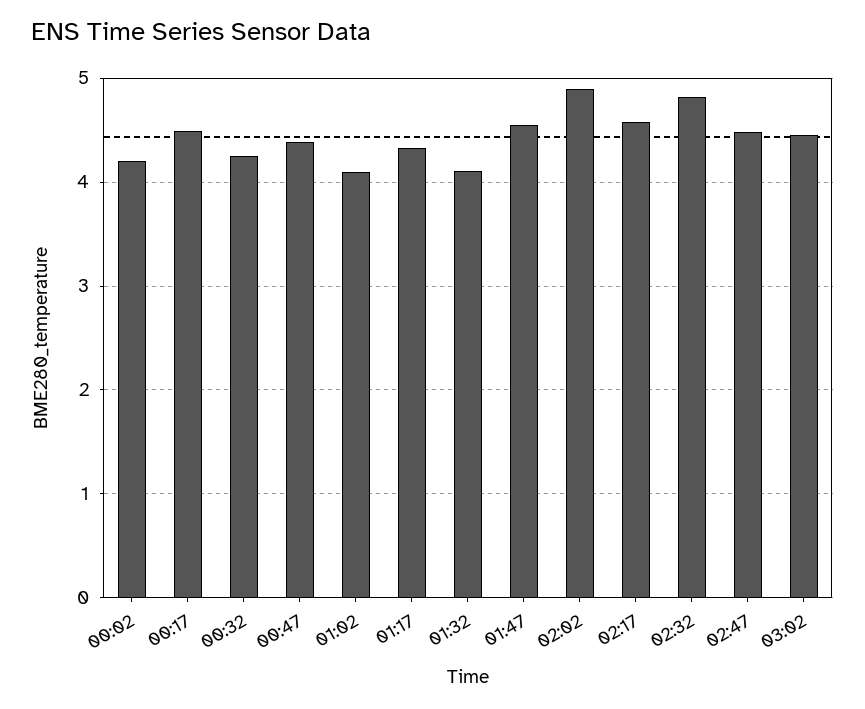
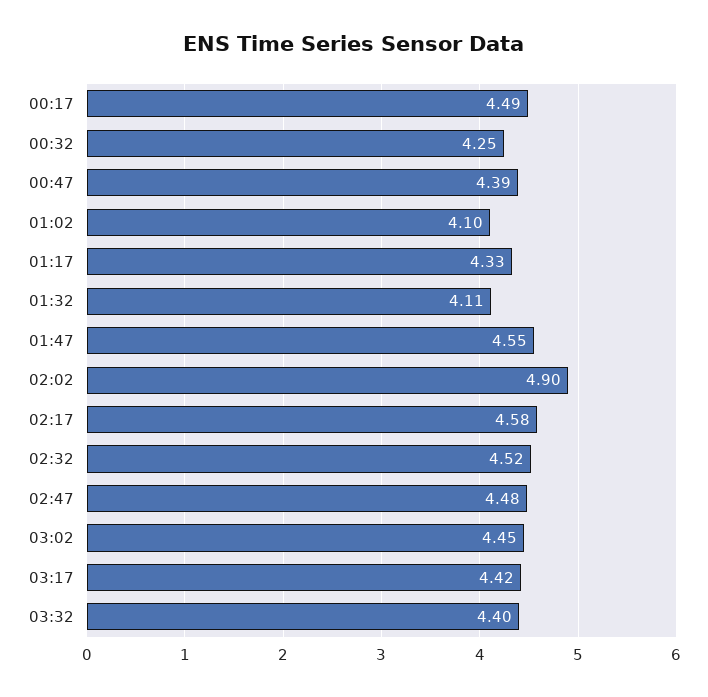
00:02: 4.2 -> none
02:32: 4.8 -> 4.52
03:17: none -> 4.42
03:32: none -> 4.4

